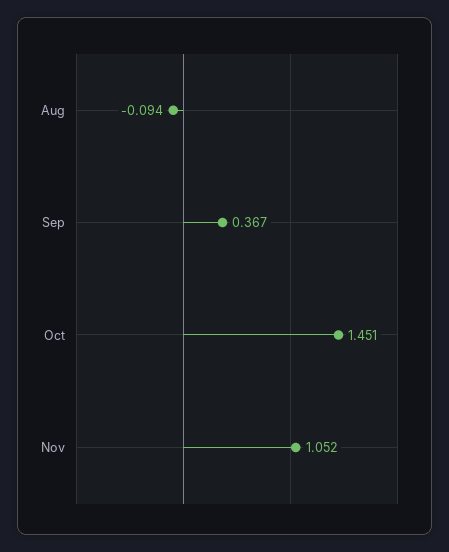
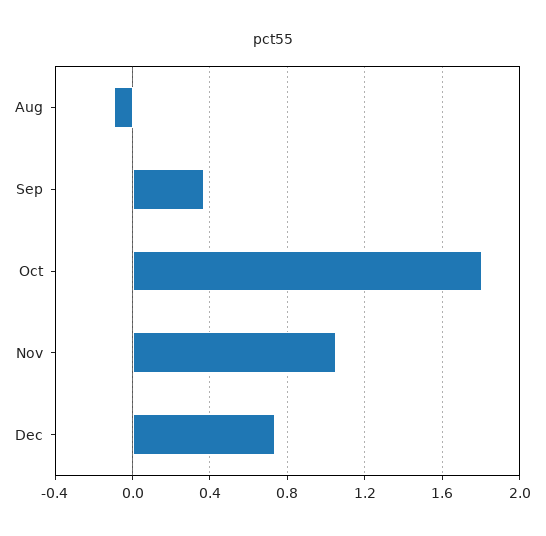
Oct: 1.451 -> 1.8
Dec: none -> 0.75

